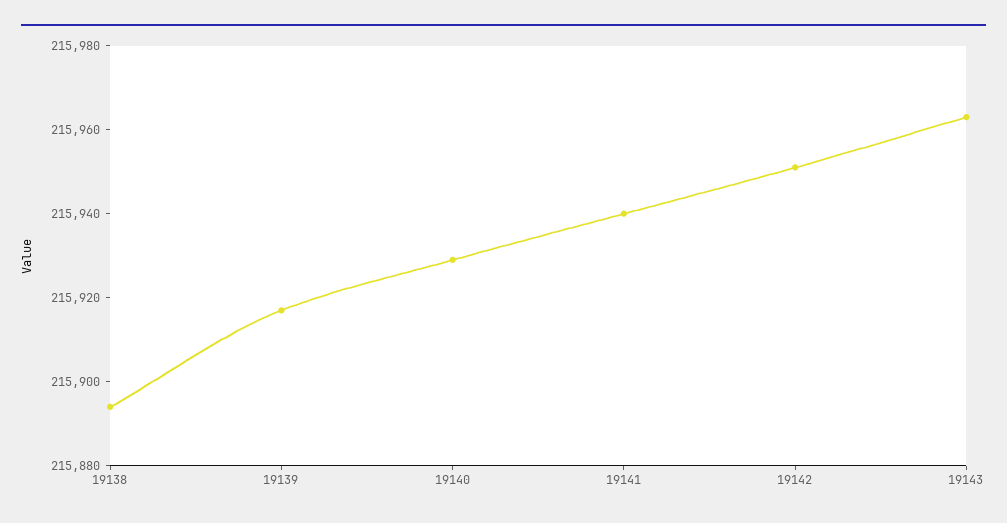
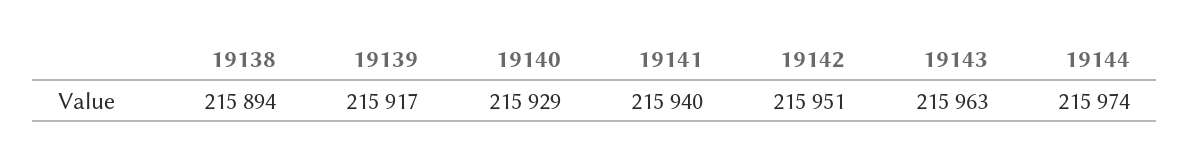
19144: none -> 215974

